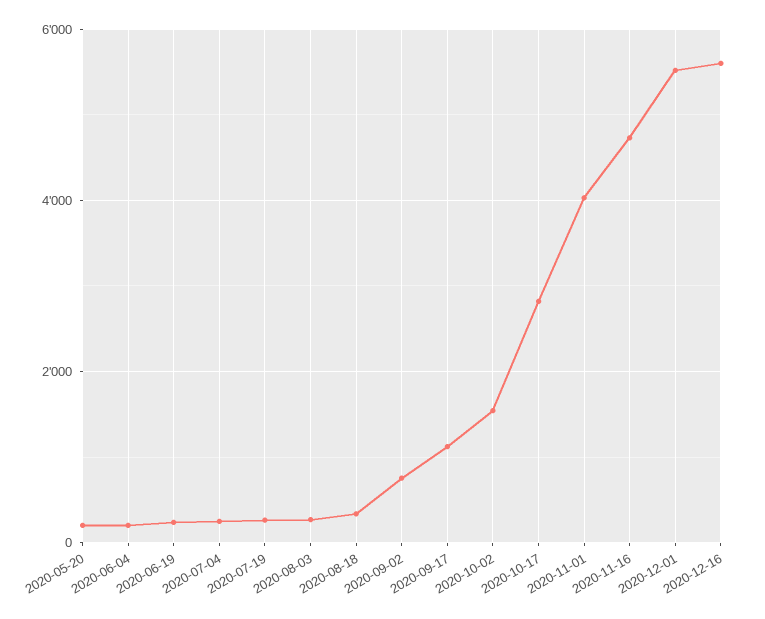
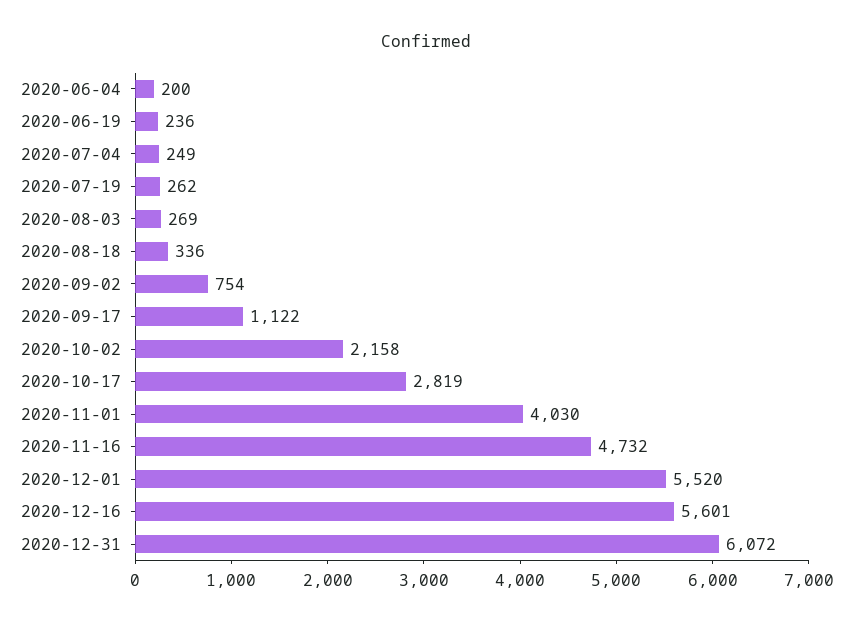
2020-05-20: 200 -> none
2020-10-02: 1600 -> 2158
2020-12-31: none -> 6072

